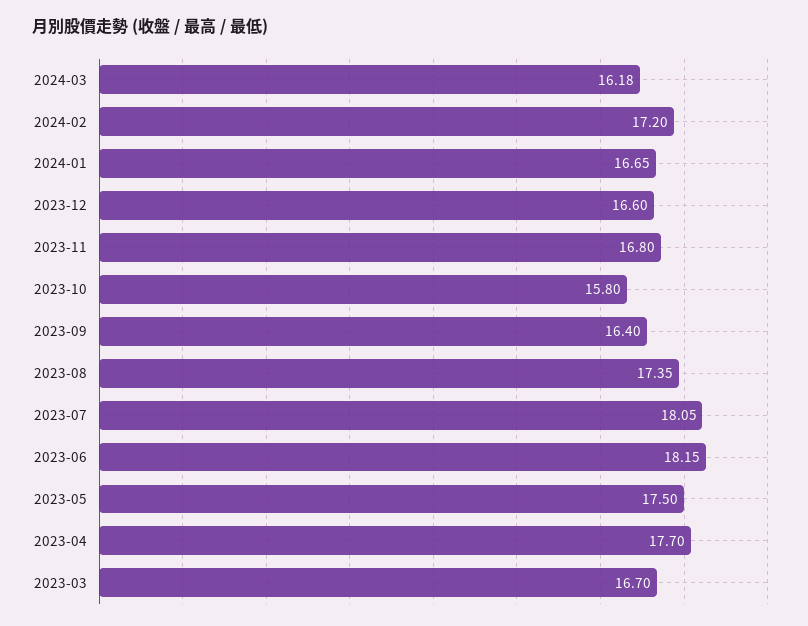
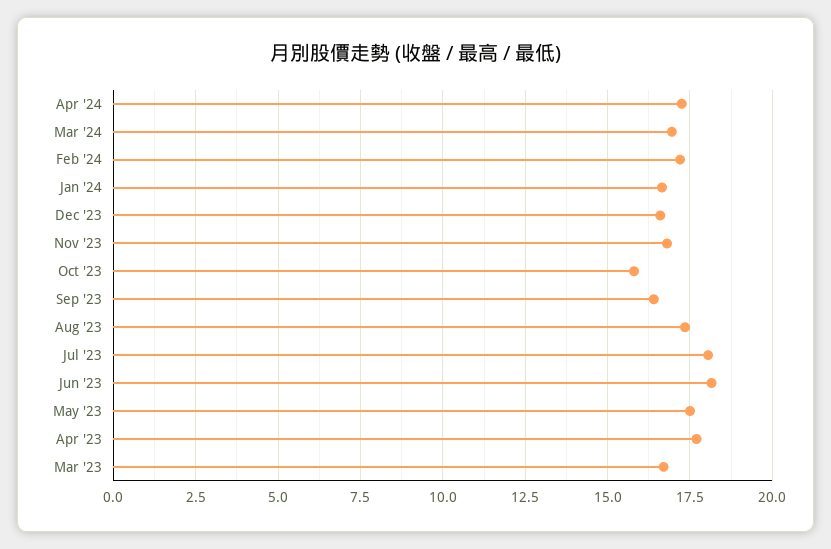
2024-03: 16.18 -> 17
Apr '24: none -> 17.25

